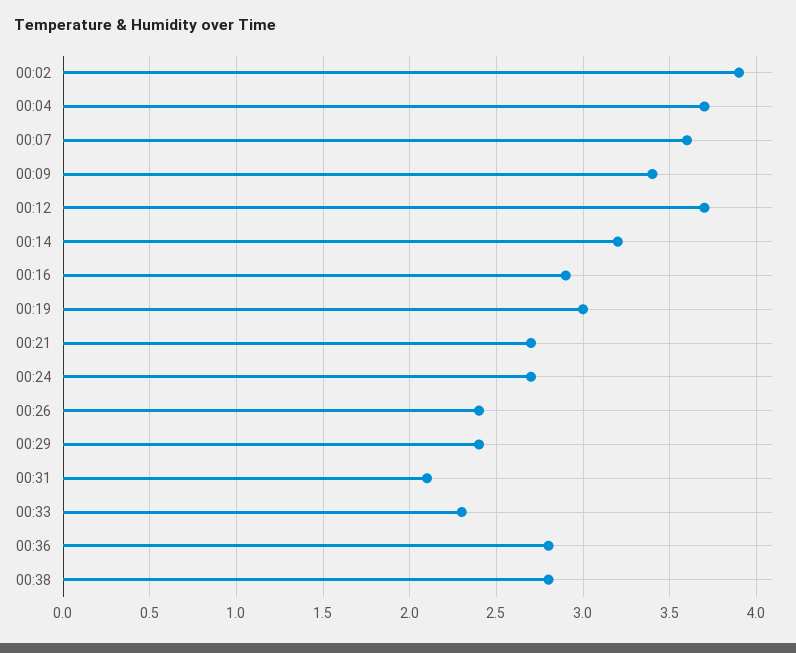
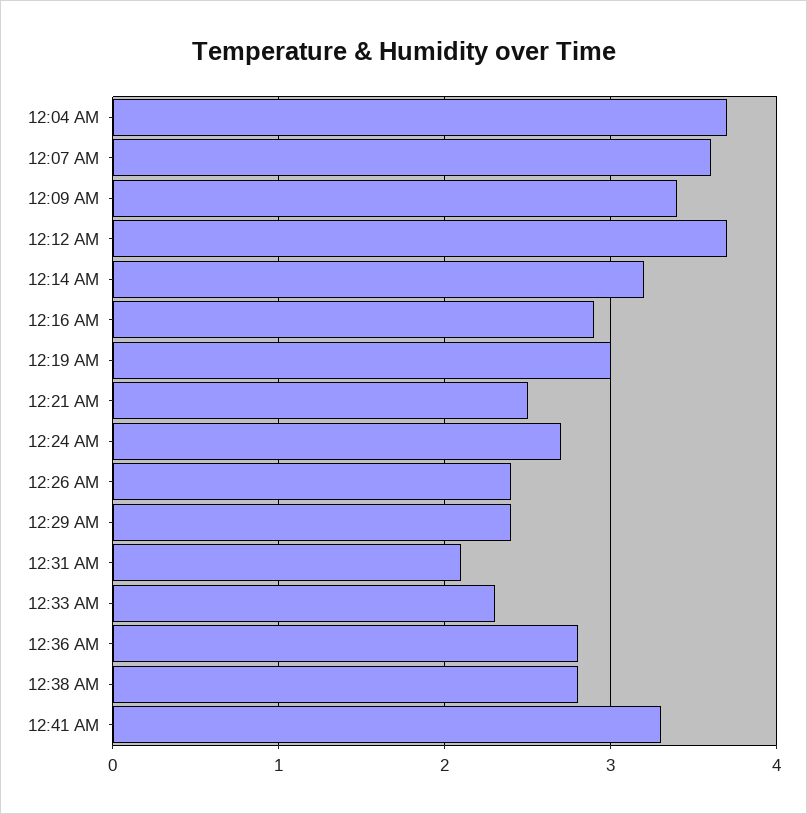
00:02: 3.9 -> none
00:21: 2.7 -> 2.5
12:41 AM: none -> 3.3

